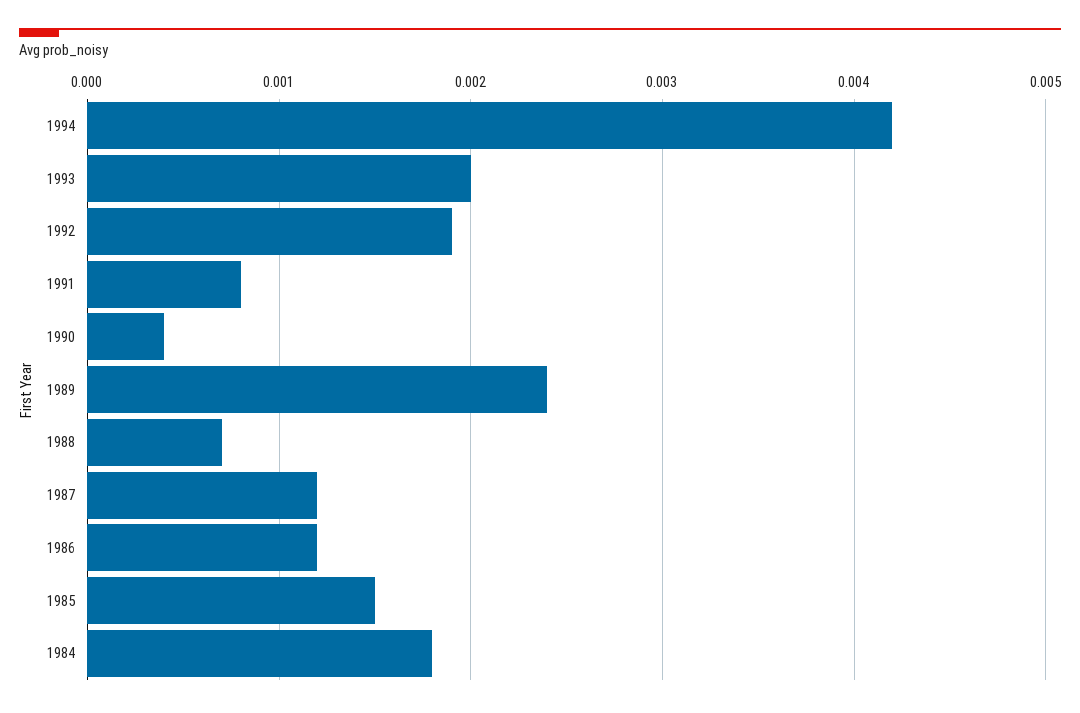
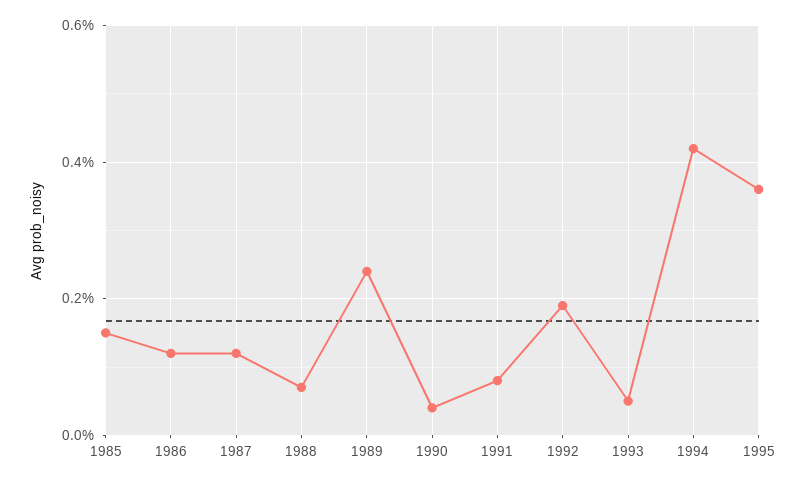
1993: 0.002 -> 0.0005
1984: 0.0018 -> none
1995: none -> 0.0035

